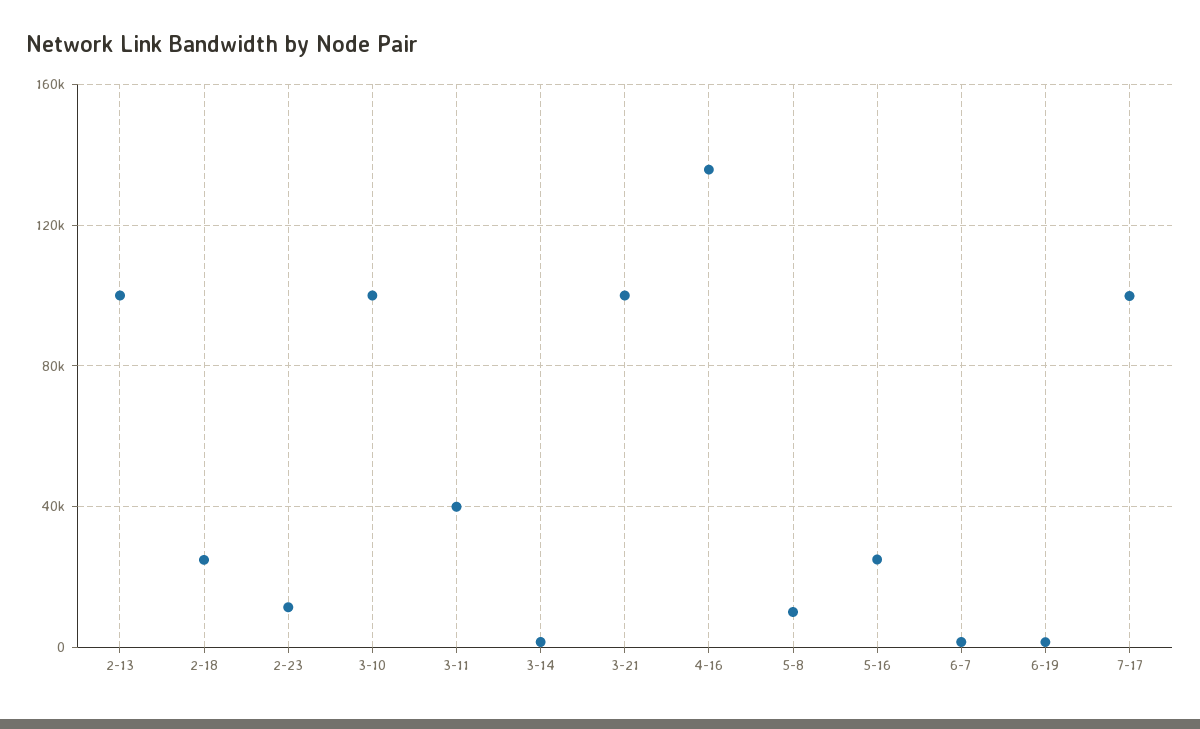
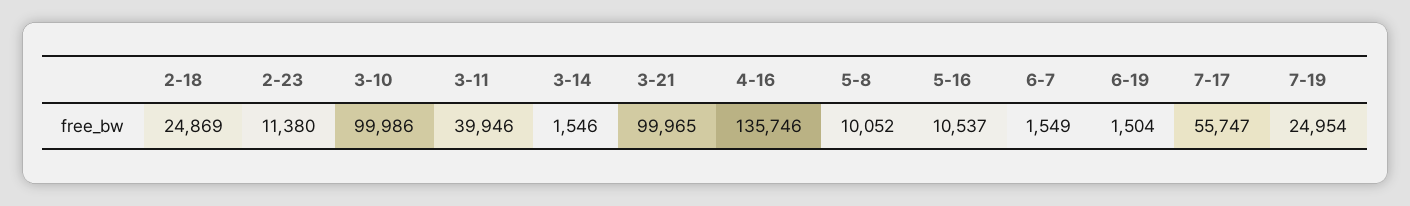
2-13: 100000 -> none
5-16: 25000 -> 10537
7-17: 100000 -> 55747
7-19: none -> 24954

